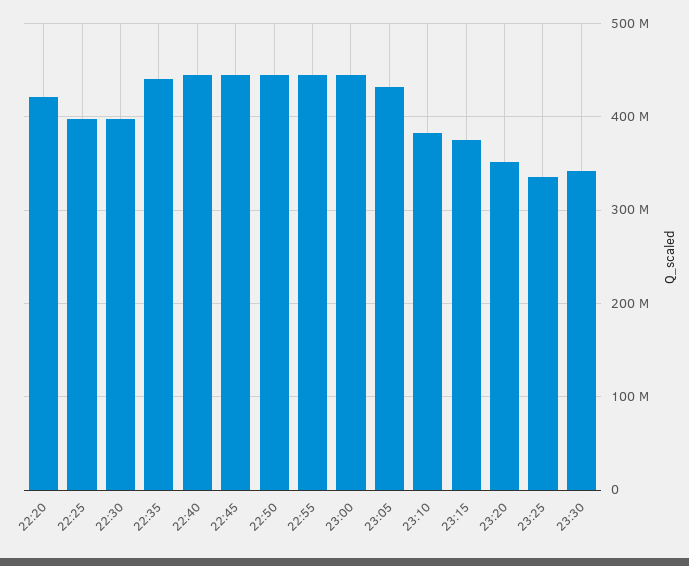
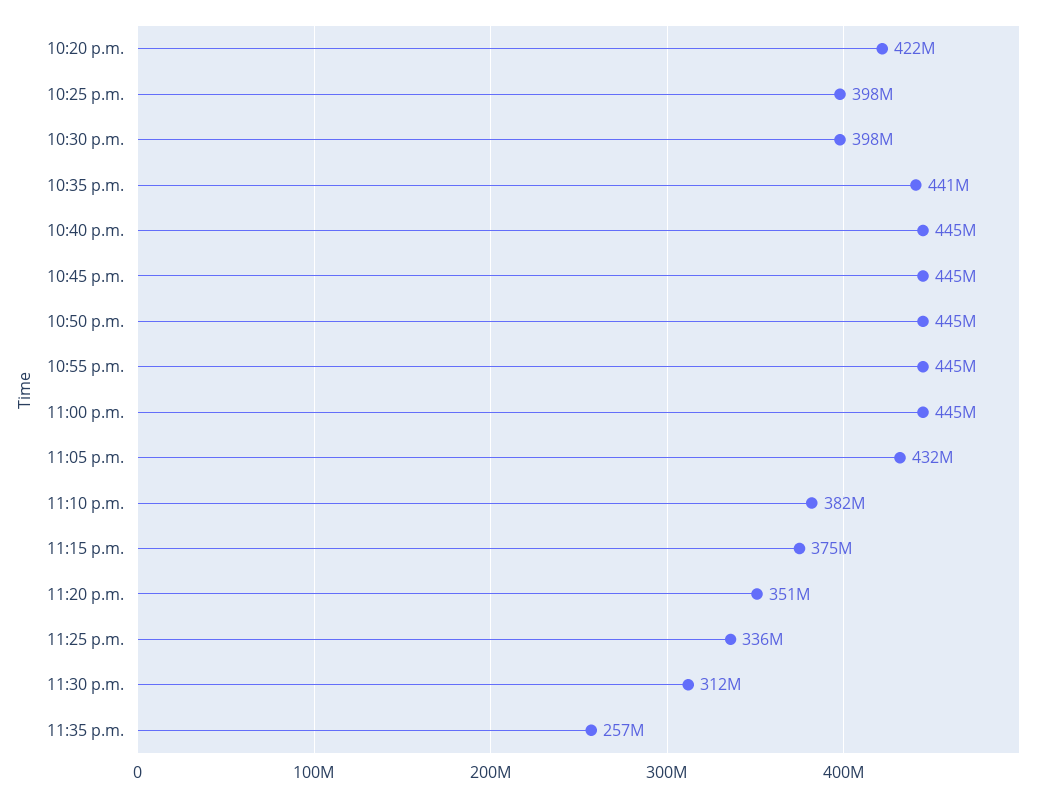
23:30: 340000000 -> 312000000
11:35 p.m.: none -> 257000000

